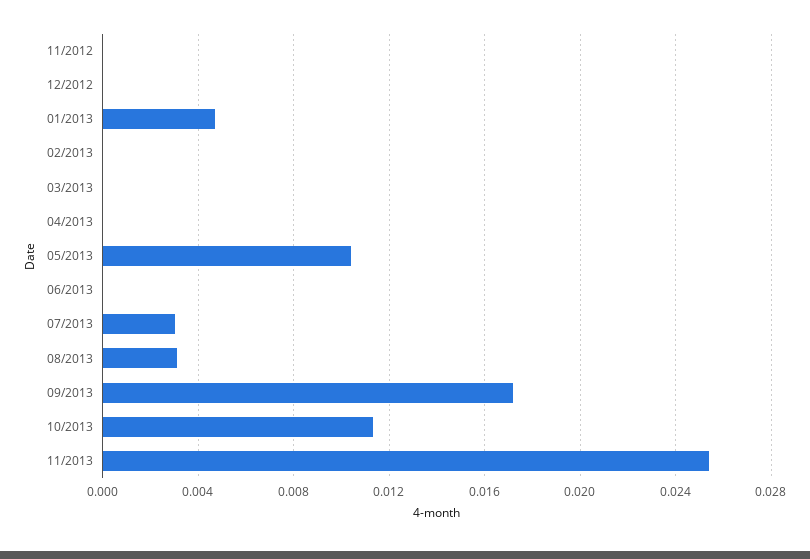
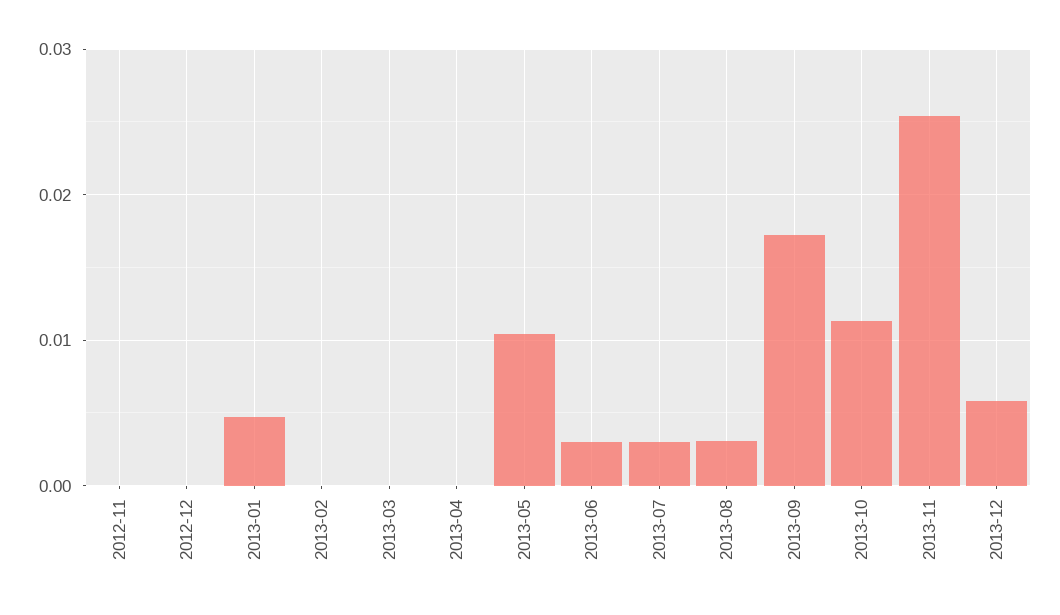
06/2013: 0 -> 0.003
2013-12: none -> 0.006

